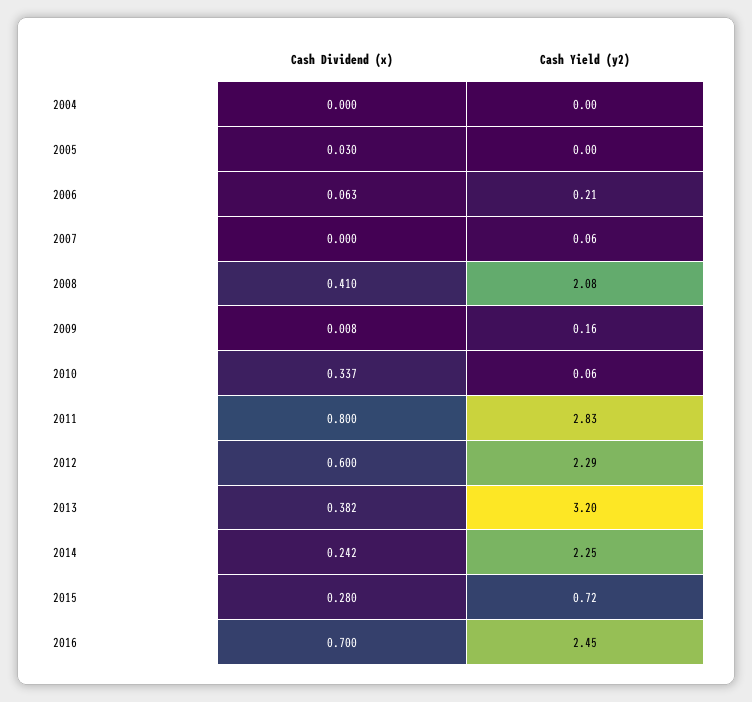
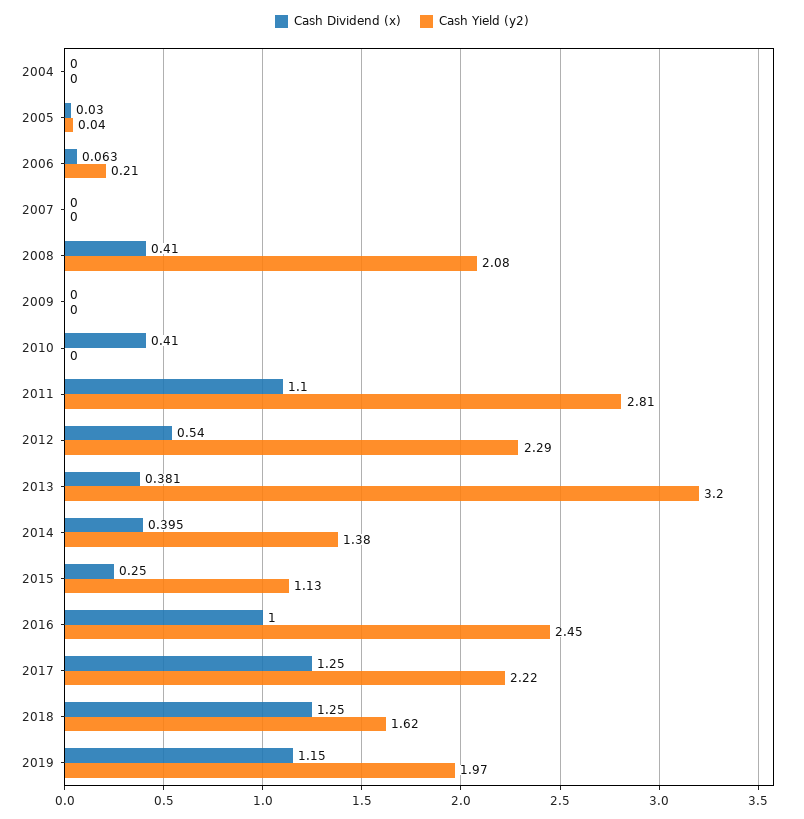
Cash Yield (y2), 2005: 0 -> 0.04
Cash Yield (y2), 2007: 0.06 -> 0
Cash Dividend (x), 2009: 0.008 -> 0
Cash Yield (y2), 2009: 0.16 -> 0
Cash Dividend (x), 2010: 0.337 -> 0.41
Cash Yield (y2), 2010: 0.06 -> 0
Cash Dividend (x), 2011: 0.8 -> 1.1
Cash Yield (y2), 2011: 2.83 -> 2.81
Cash Dividend (x), 2012: 0.6 -> 0.54
Cash Dividend (x), 2013: 0.382 -> 0.381
Cash Dividend (x), 2014: 0.242 -> 0.395
Cash Yield (y2), 2014: 2.25 -> 1.38
Cash Dividend (x), 2015: 0.28 -> 0.25
Cash Yield (y2), 2015: 0.72 -> 1.13
Cash Dividend (x), 2016: 0.7 -> 1
Cash Dividend (x), 2017: none -> 1.25
Cash Yield (y2), 2017: none -> 2.22
Cash Dividend (x), 2018: none -> 1.25
Cash Yield (y2), 2018: none -> 1.62
Cash Dividend (x), 2019: none -> 1.15
Cash Yield (y2), 2019: none -> 1.97

